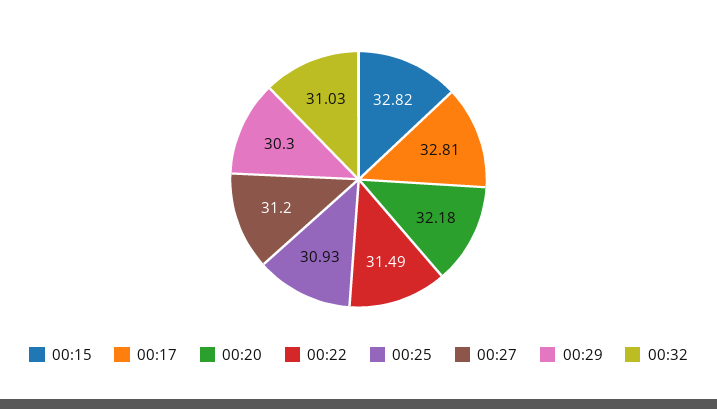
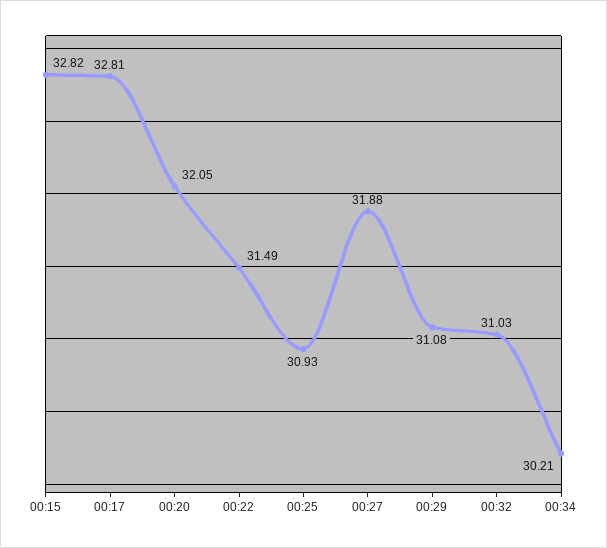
00:20: 32.18 -> 32.05
00:27: 31.2 -> 31.88
00:29: 30.3 -> 31.08
00:34: none -> 30.21

